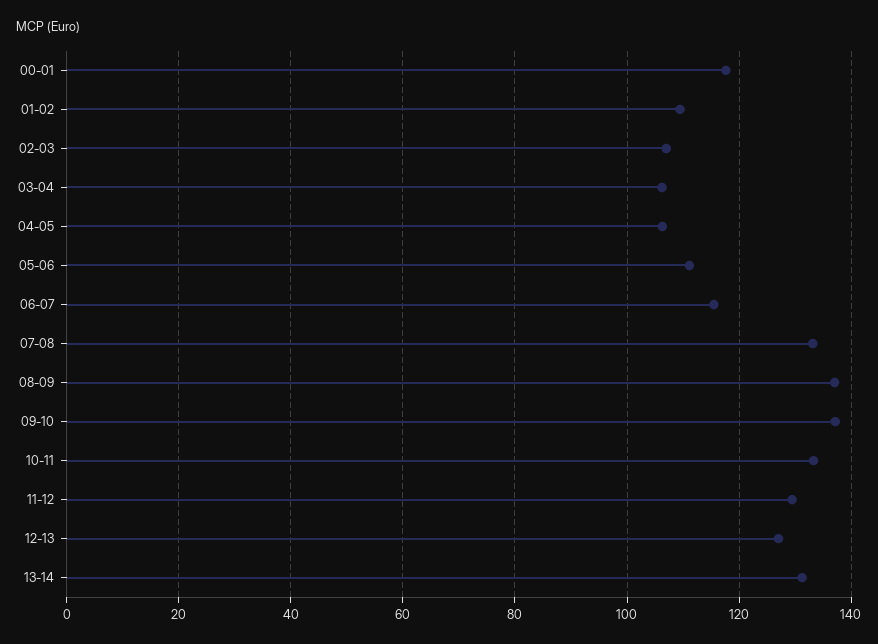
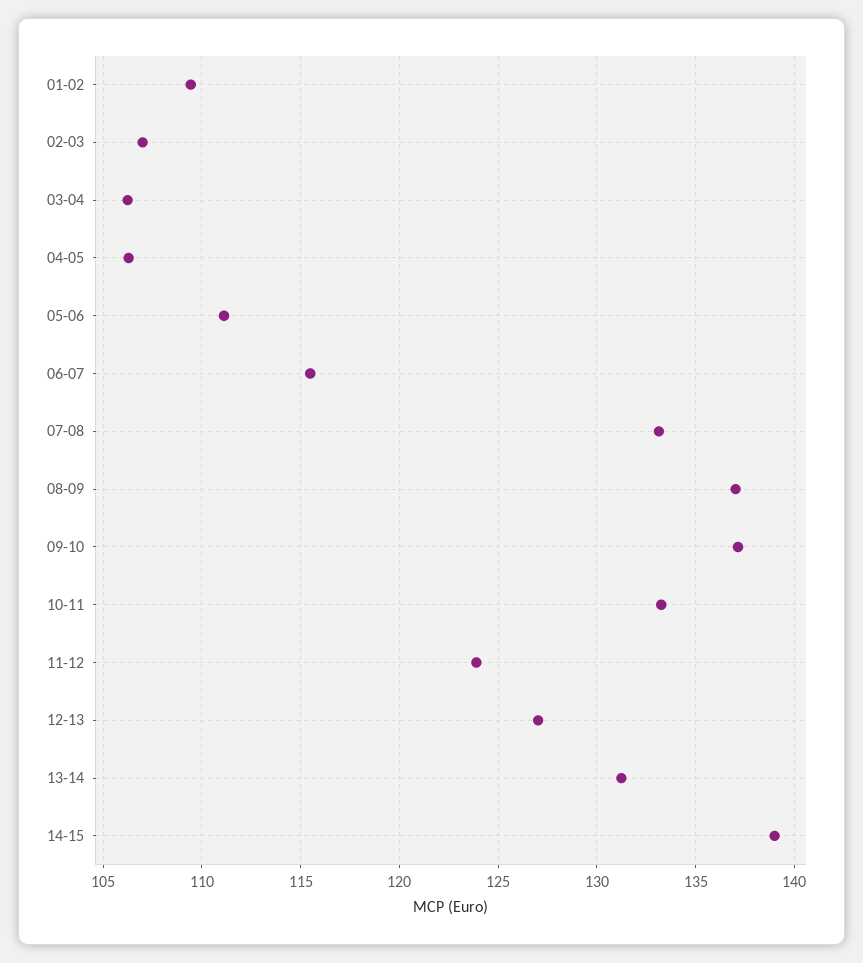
00-01: 118 -> none
11-12: 130 -> 124
14-15: none -> 139

